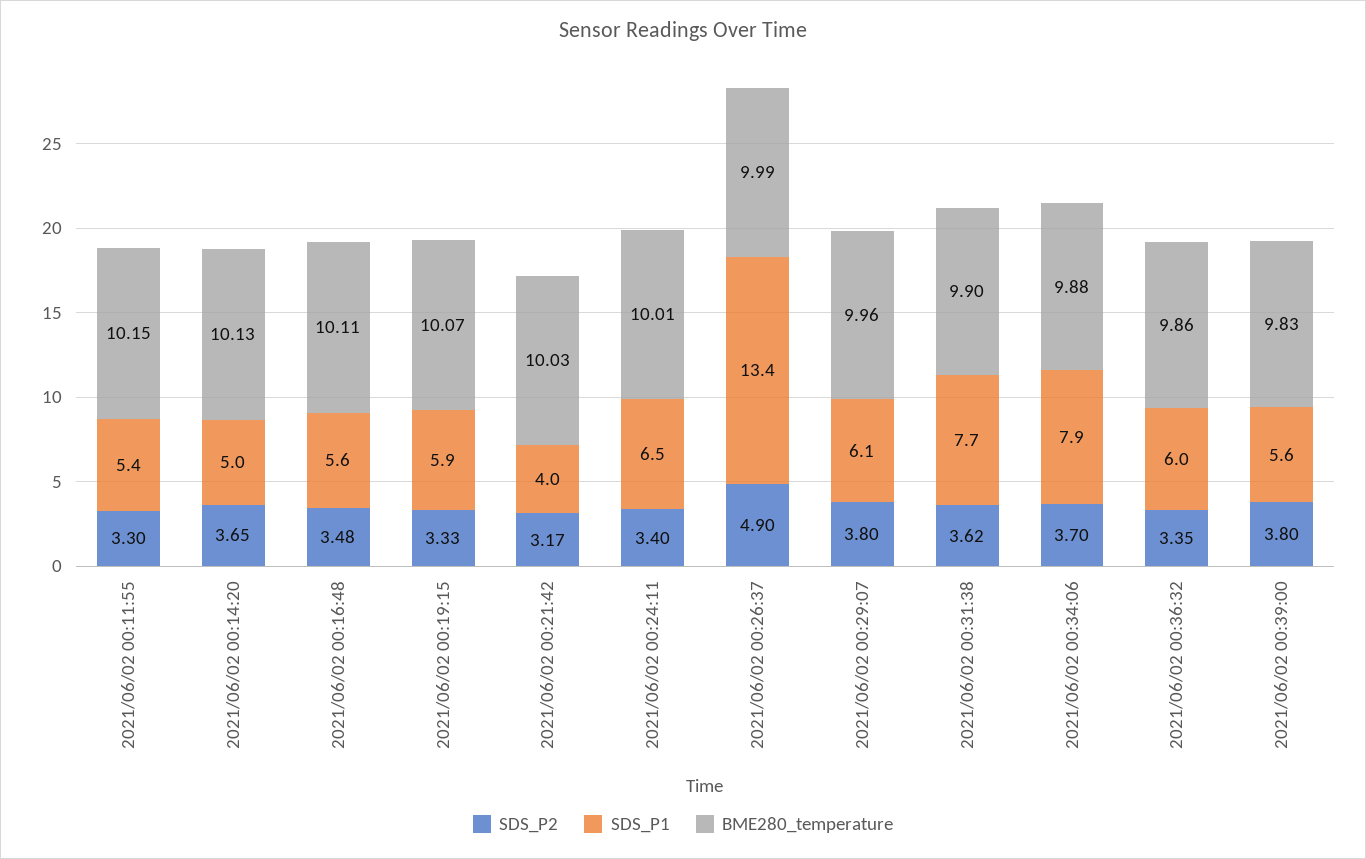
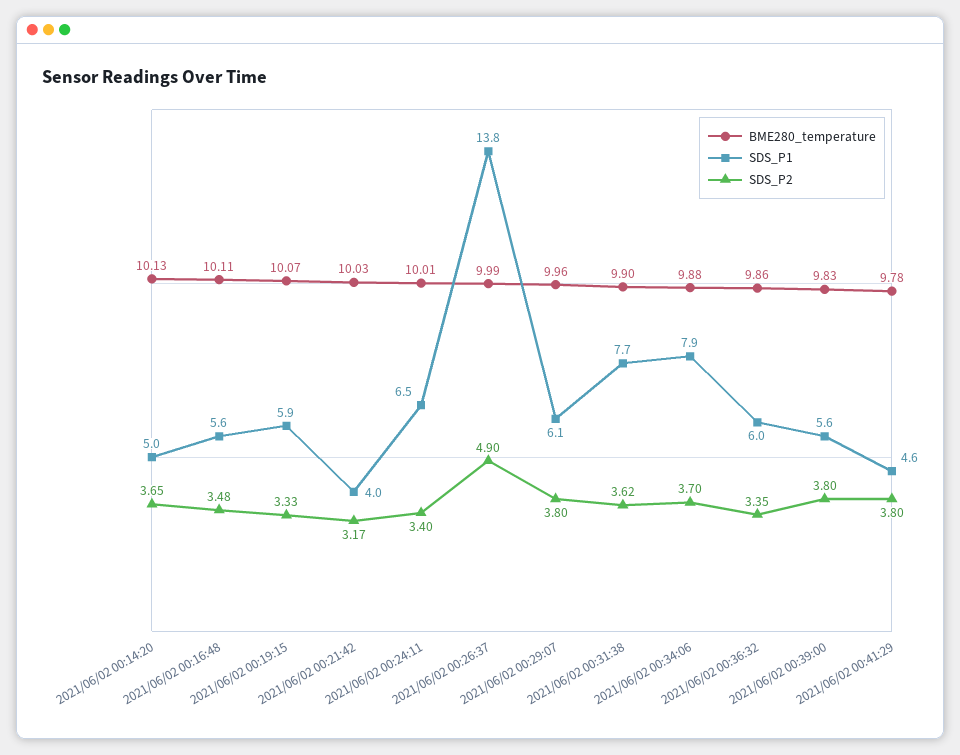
SDS_P2, 2021/06/02 00:11:55: 3.3 -> none
SDS_P1, 2021/06/02 00:11:55: 5.4 -> none
BME280_temperature, 2021/06/02 00:11:55: 10.15 -> none
SDS_P1, 2021/06/02 00:26:37: 13.4 -> 13.8
BME280_temperature, 2021/06/02 00:41:29: none -> 9.78
SDS_P1, 2021/06/02 00:41:29: none -> 4.6
SDS_P2, 2021/06/02 00:41:29: none -> 3.8

